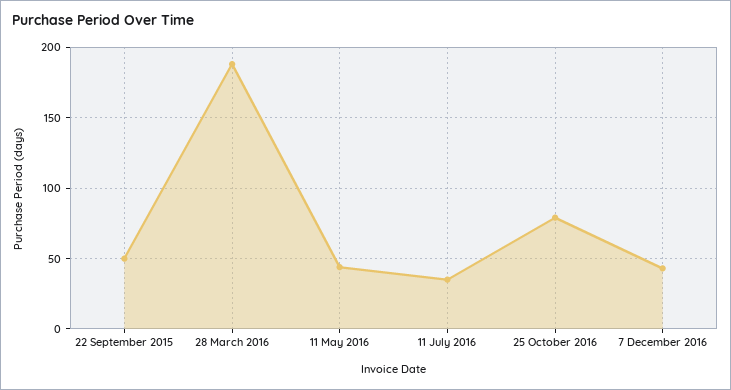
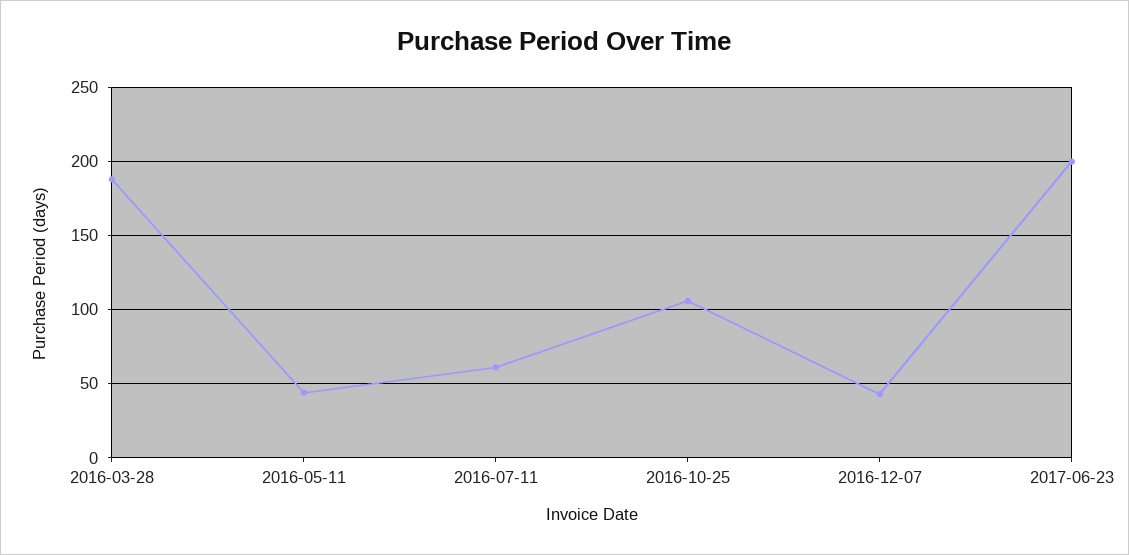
22 September 2015: 50 -> none
11 July 2016: 35 -> 60
25 October 2016: 80 -> 105
2017-06-23: none -> 200

